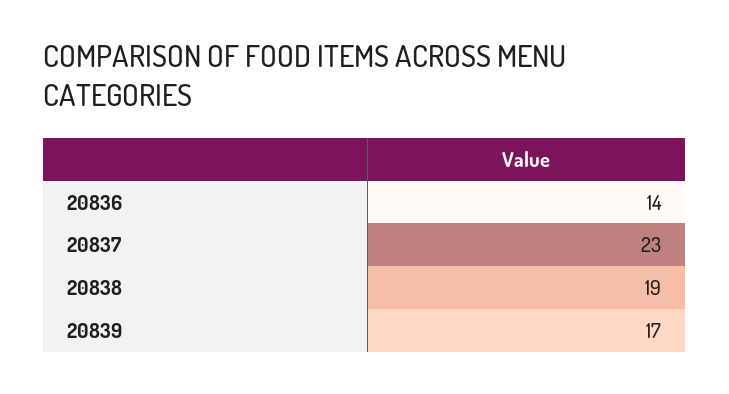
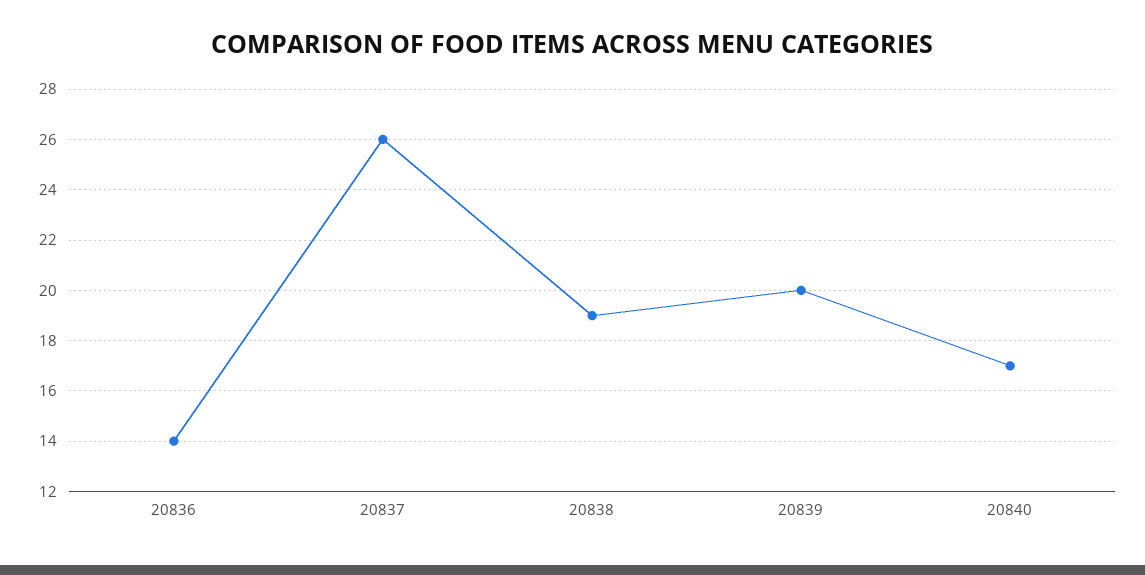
20837: 23 -> 26
20839: 17 -> 20
20840: none -> 17

